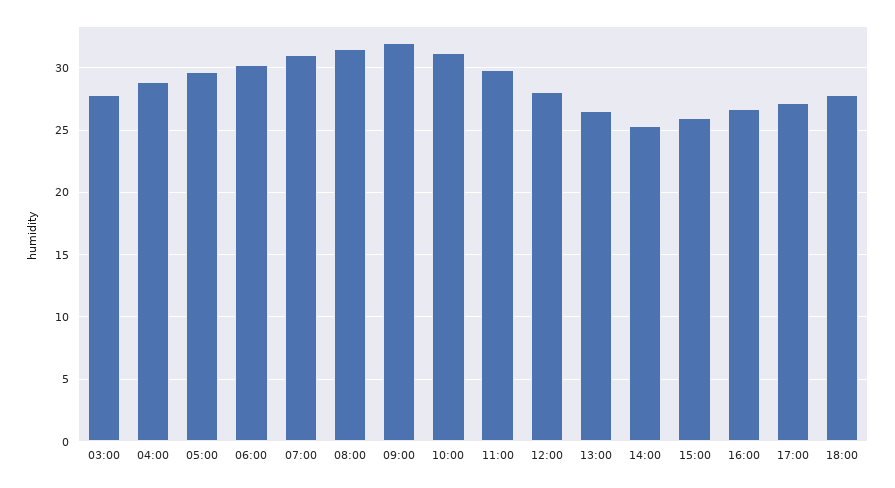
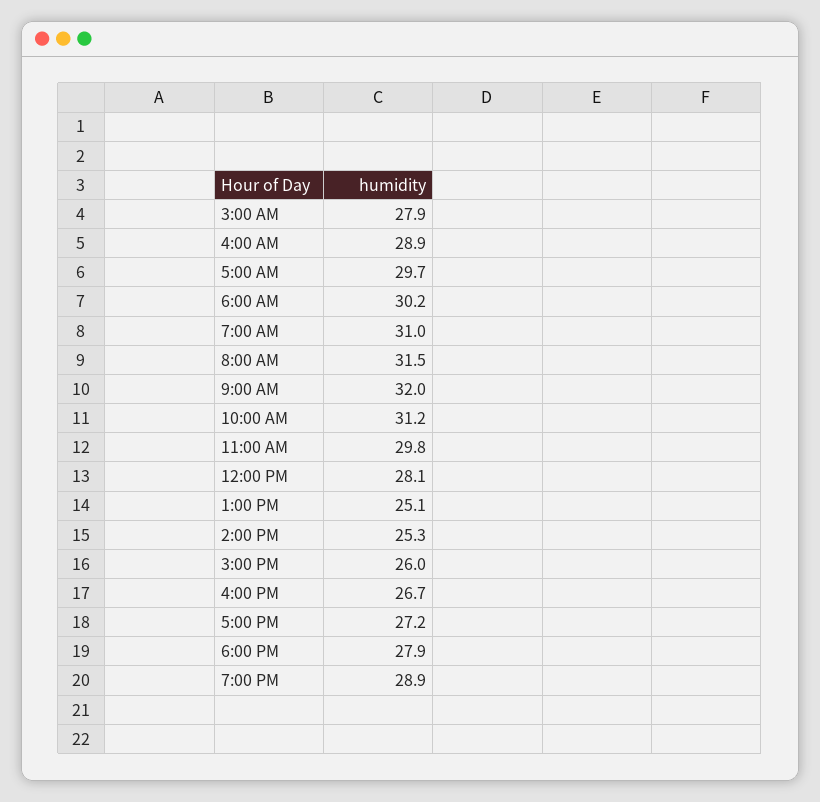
13:00: 26.5 -> 25.1
7:00 PM: none -> 28.9

